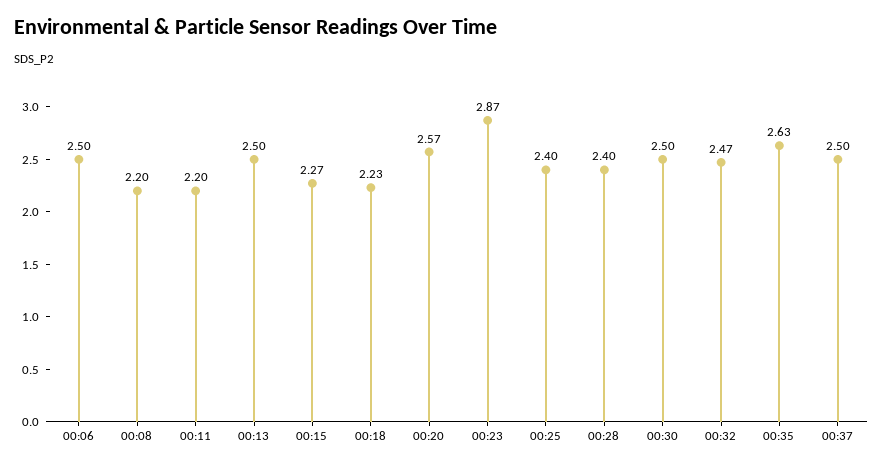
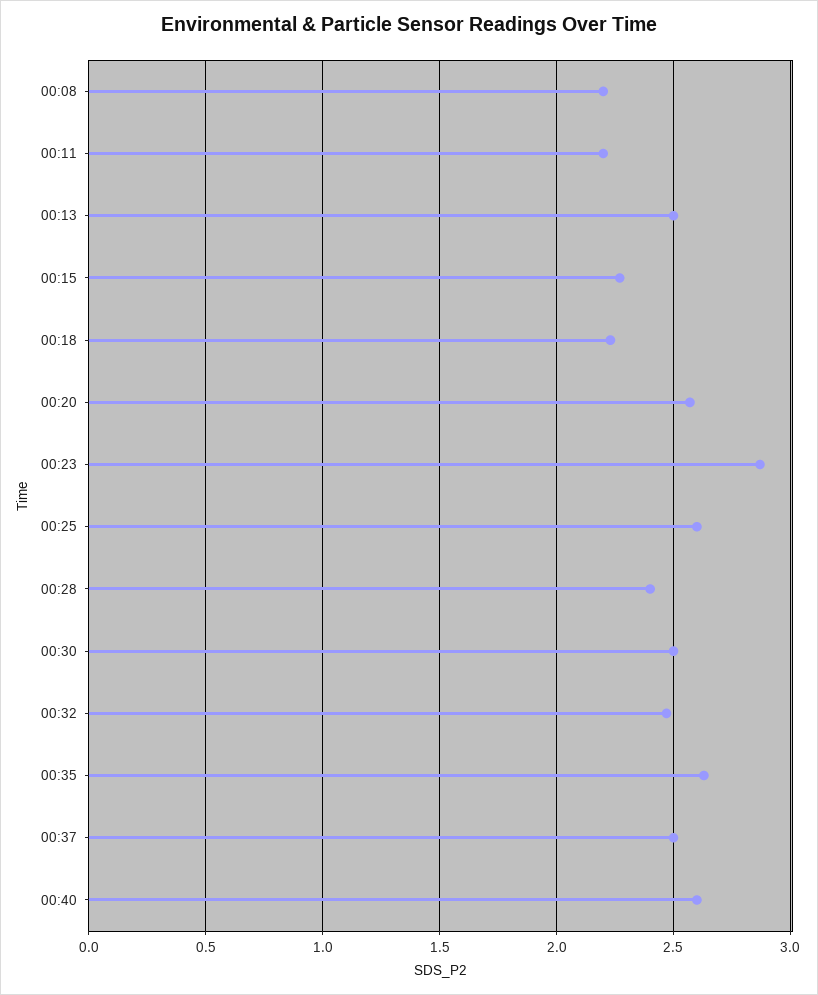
00:06: 2.5 -> none
00:25: 2.4 -> 2.6
00:40: none -> 2.6

